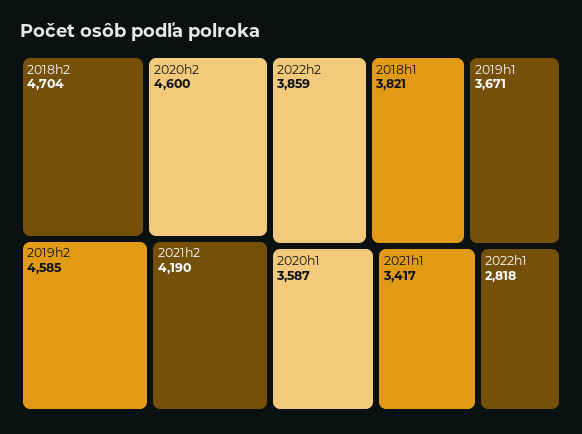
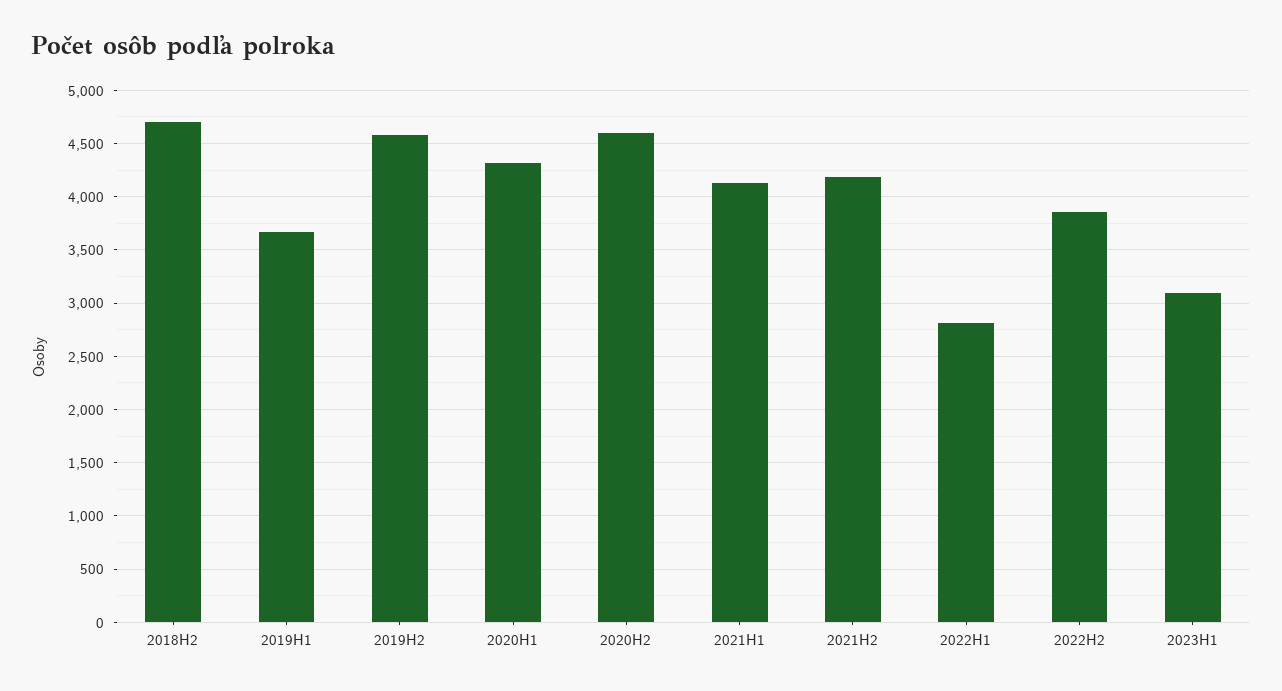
2018h1: 3821 -> none
2020h1: 3587 -> 4300
2021h1: 3417 -> 4100
2023H1: none -> 3100

